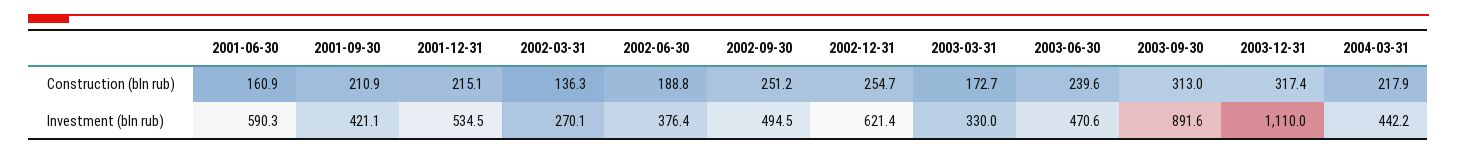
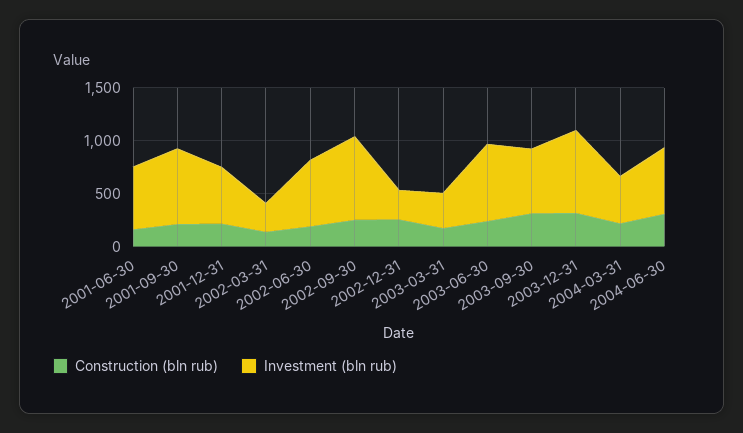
Investment (bln rub), 2001-09-30: 421.1 -> 700
Investment (bln rub), 2002-06-30: 376.4 -> 600
Investment (bln rub), 2002-09-30: 494.5 -> 800
Investment (bln rub), 2002-12-31: 621.4 -> 300
Investment (bln rub), 2003-06-30: 470.6 -> 700
Investment (bln rub), 2003-09-30: 891.6 -> 600
Investment (bln rub), 2003-12-31: 1110 -> 800
Construction (bln rub), 2004-06-30: none -> 300
Investment (bln rub), 2004-06-30: none -> 600

